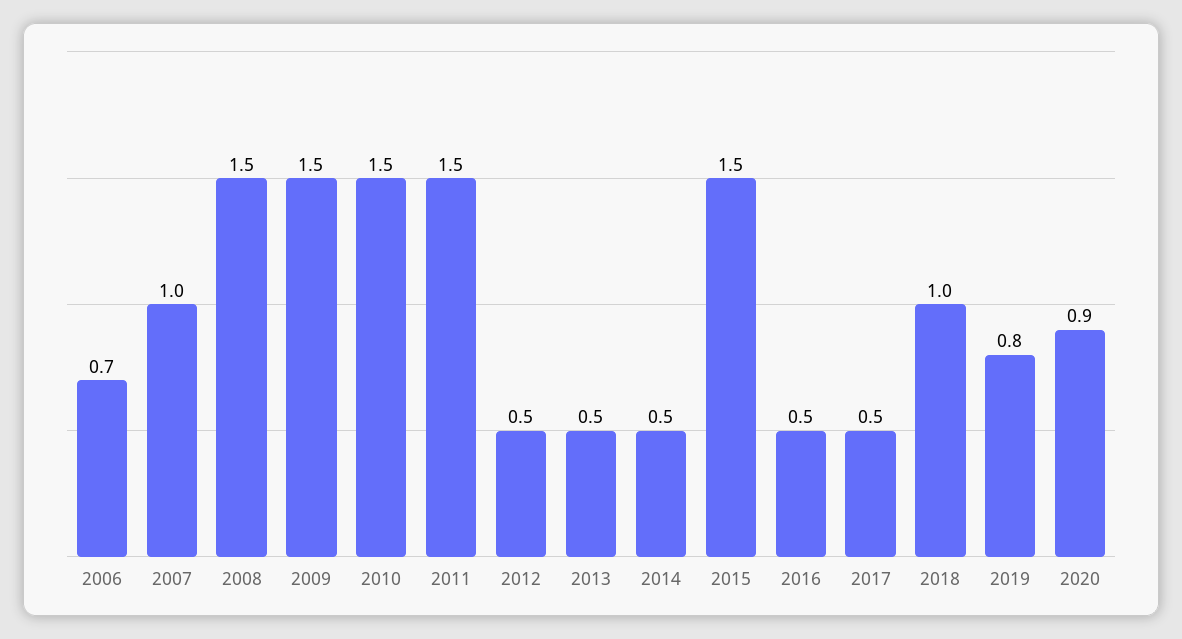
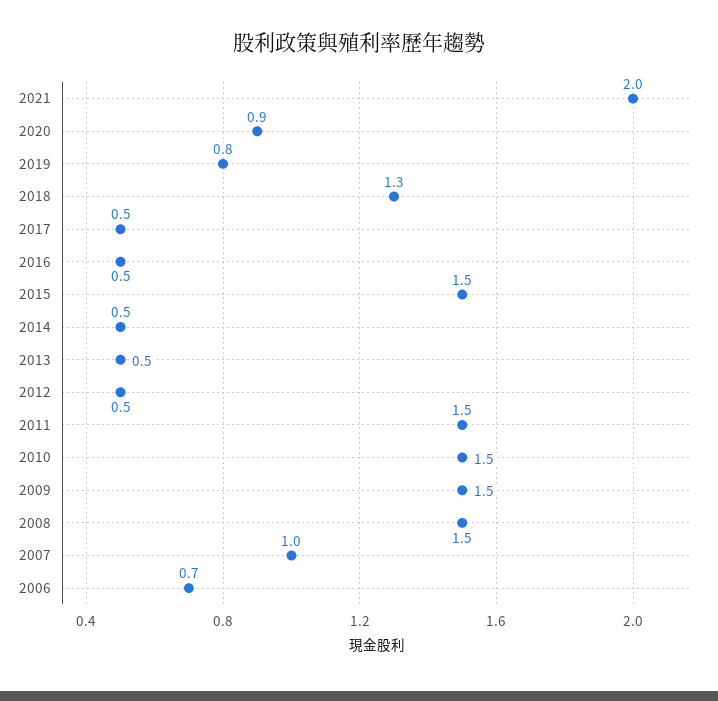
2018: 1 -> 1.3
2021: none -> 2

